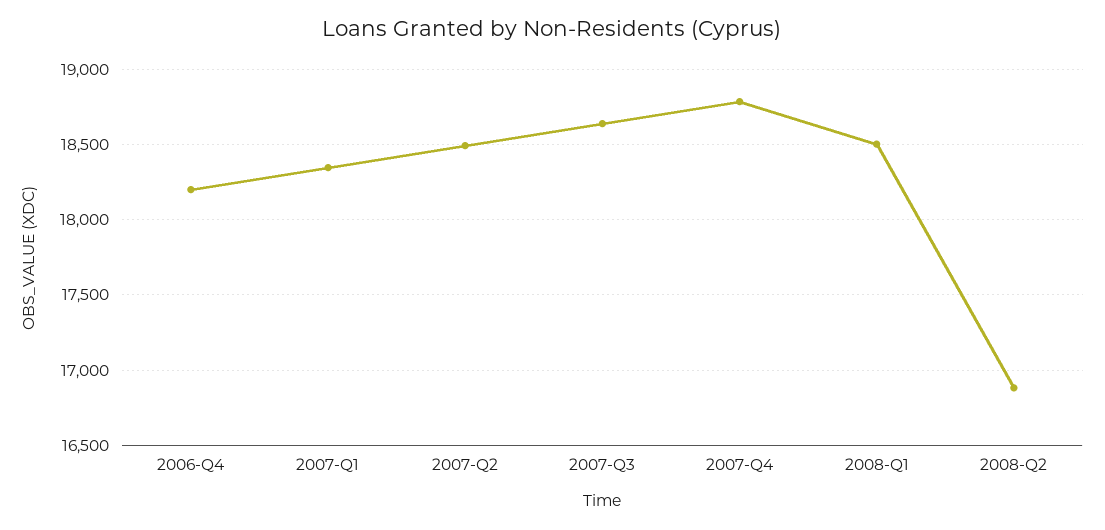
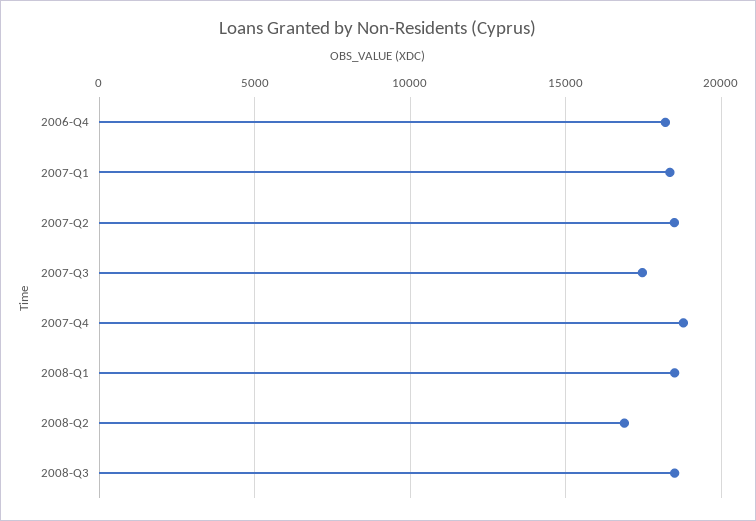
2007-Q3: 18650 -> 17500
2008-Q3: none -> 18500

